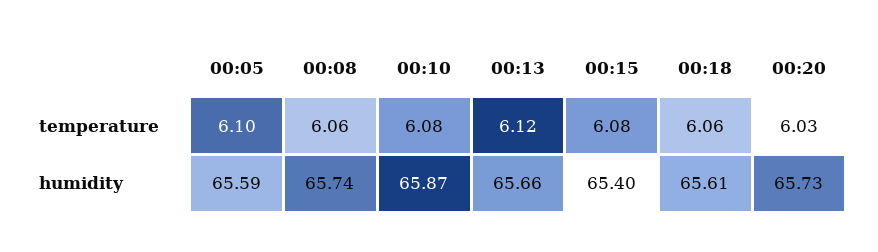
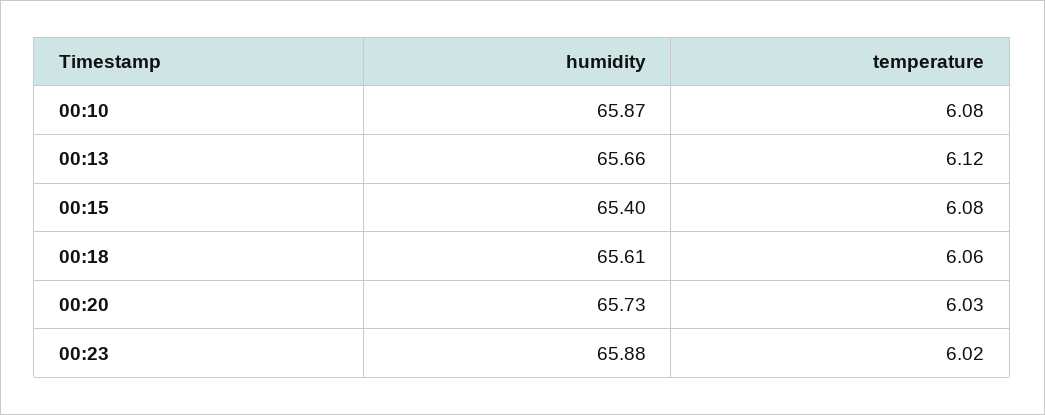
00:05, temperature: 6.1 -> none
00:08, temperature: 6.06 -> none
00:05, humidity: 65.59 -> none
00:08, humidity: 65.74 -> none
00:23, humidity: none -> 65.88
00:23, temperature: none -> 6.02

